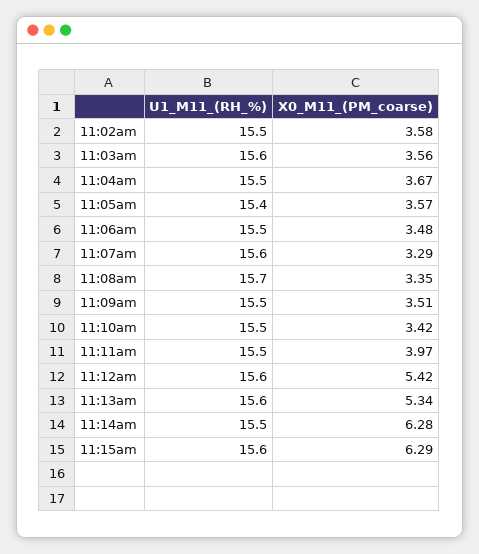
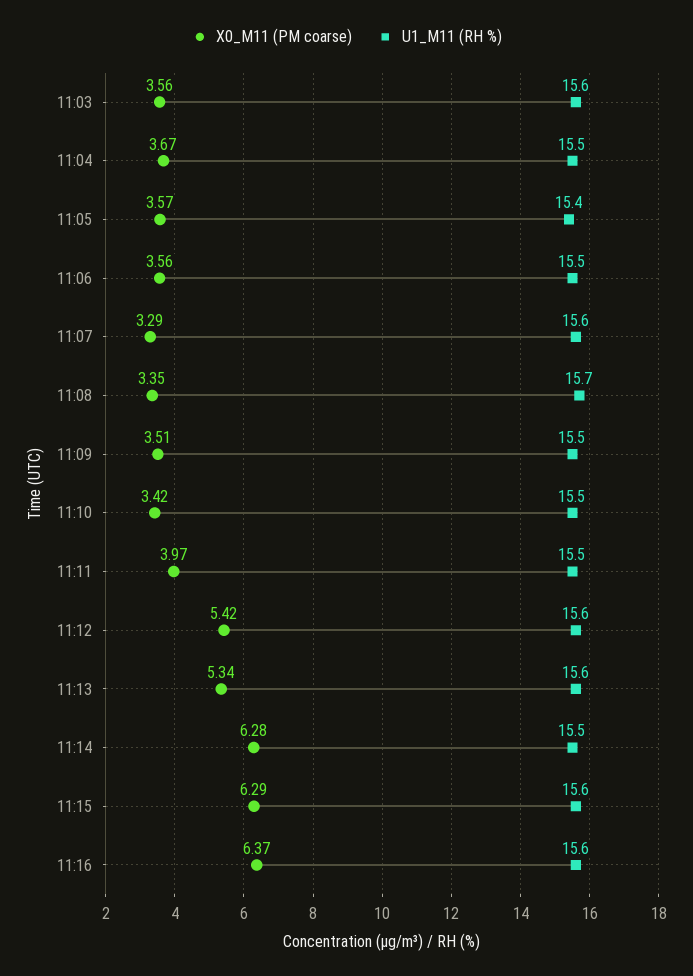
U1_M11_(RH_%), 11:02am: 15.5 -> none
X0_M11_(PM_coarse), 11:02am: 3.58 -> none
X0_M11_(PM_coarse), 11:06am: 3.48 -> 3.56
X0_M11_(PM_coarse), 11:16: none -> 6.37
U1_M11_(RH_%), 11:16: none -> 15.6

